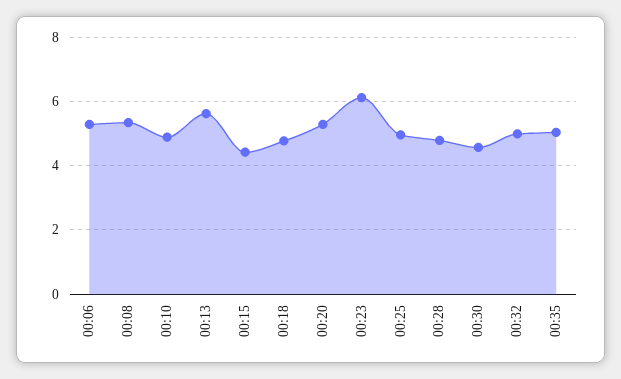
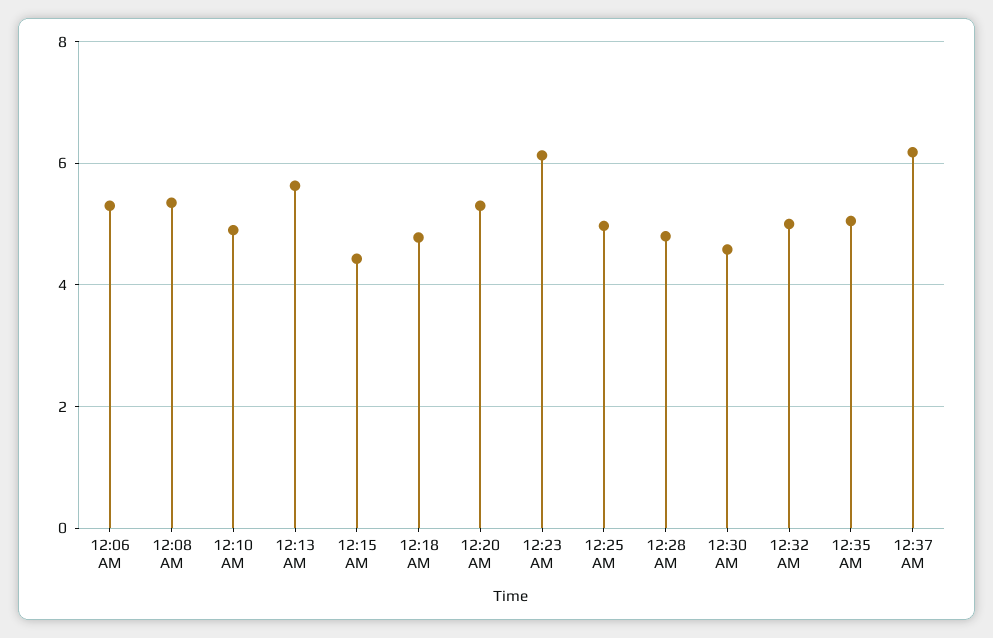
12:37 AM: none -> 6.2

